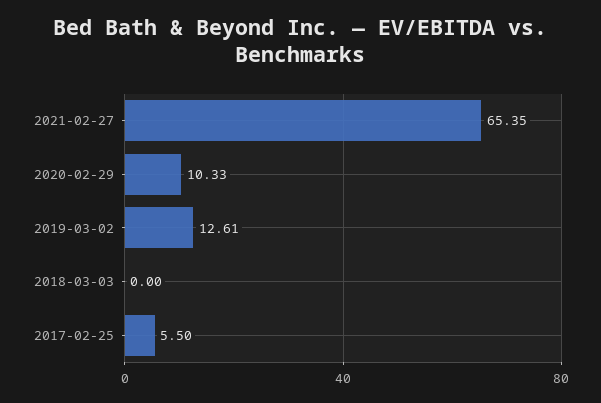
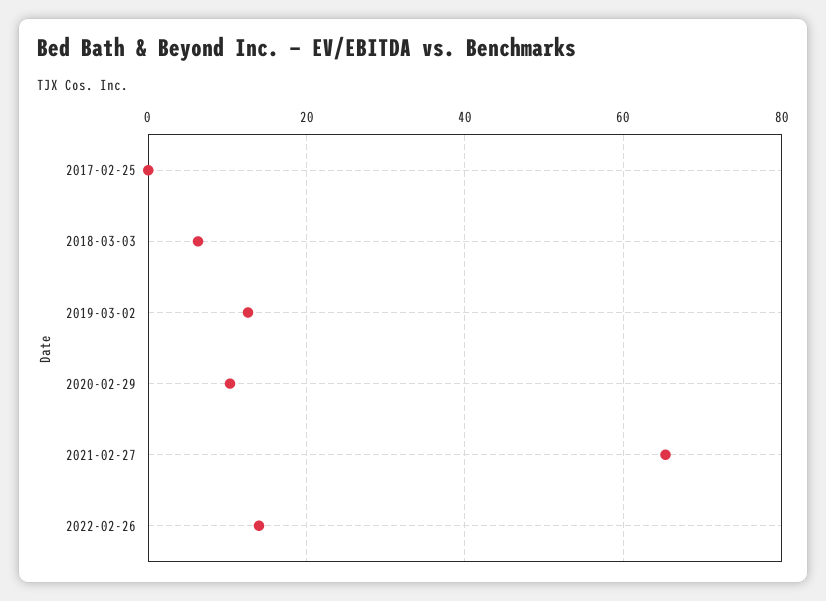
2018-03-03: 0 -> 6
2017-02-25: 5.5 -> 0
2022-02-26: none -> 14

